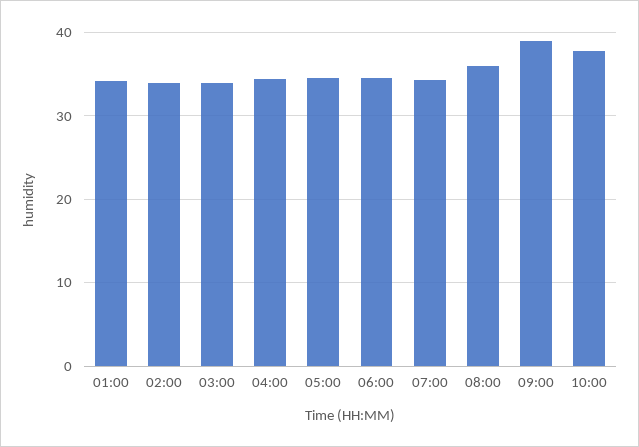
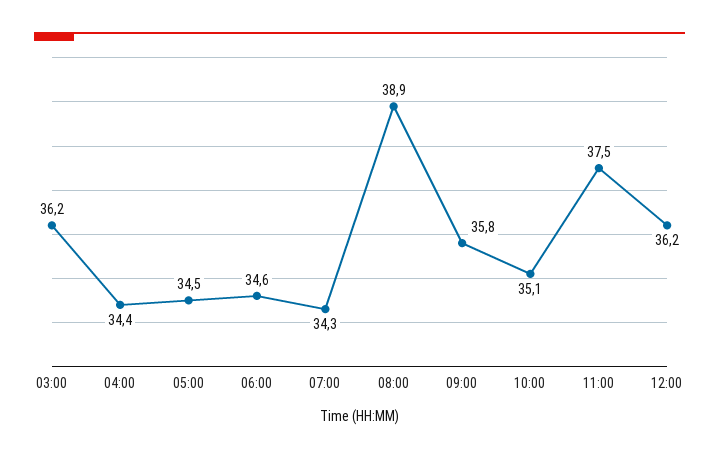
01:00: 34 -> none
02:00: 34 -> none
03:00: 34 -> 36.2
08:00: 36 -> 38.9
09:00: 39 -> 35.8
10:00: 38 -> 35.1
11:00: none -> 37.5
12:00: none -> 36.2

